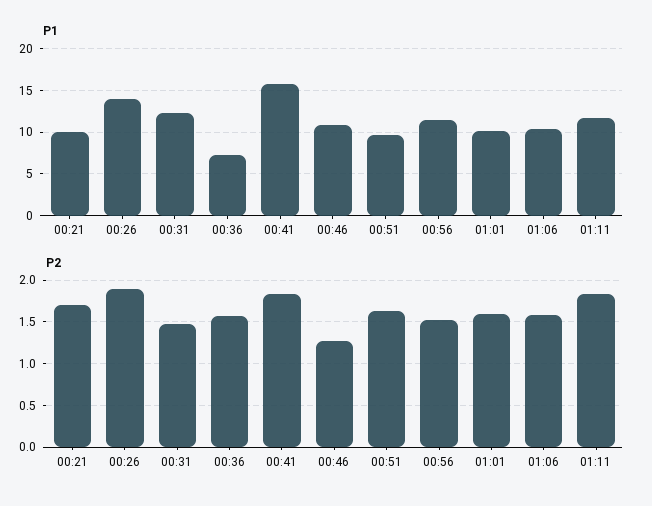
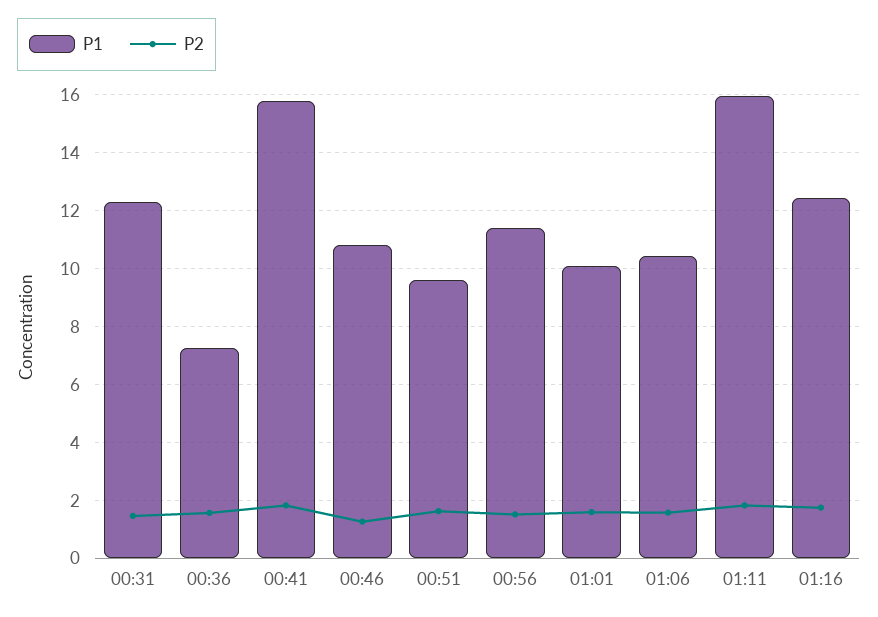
P1, 00:21: 10 -> none
P1, 00:26: 14 -> none
P1, 01:11: 12 -> 16
P2, 00:21: 1.7 -> none
P2, 00:26: 1.9 -> none
P1, 01:16: none -> 12.5
P2, 01:16: none -> 1.75

